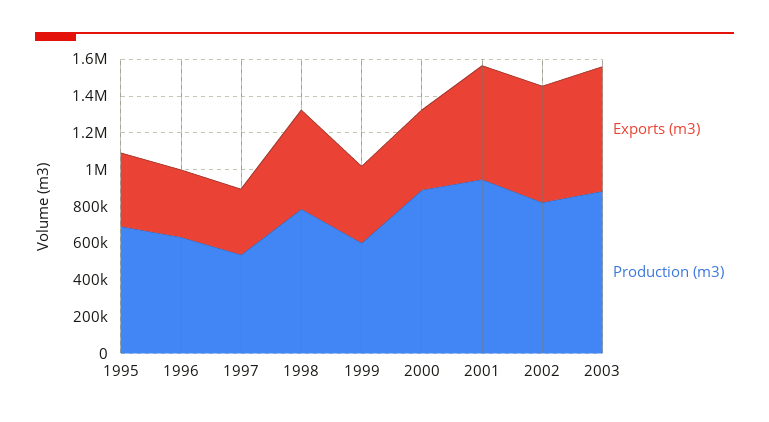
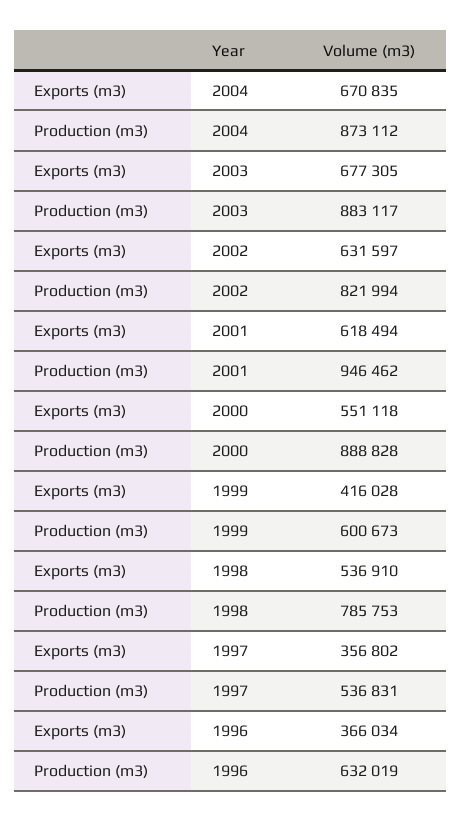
Exports (m3), 1995: 400000 -> none
Production (m3), 1995: 700000 -> none
Exports (m3), 2000: 450000 -> 551118
Exports (m3), 2004: none -> 670835
Production (m3), 2004: none -> 873112

